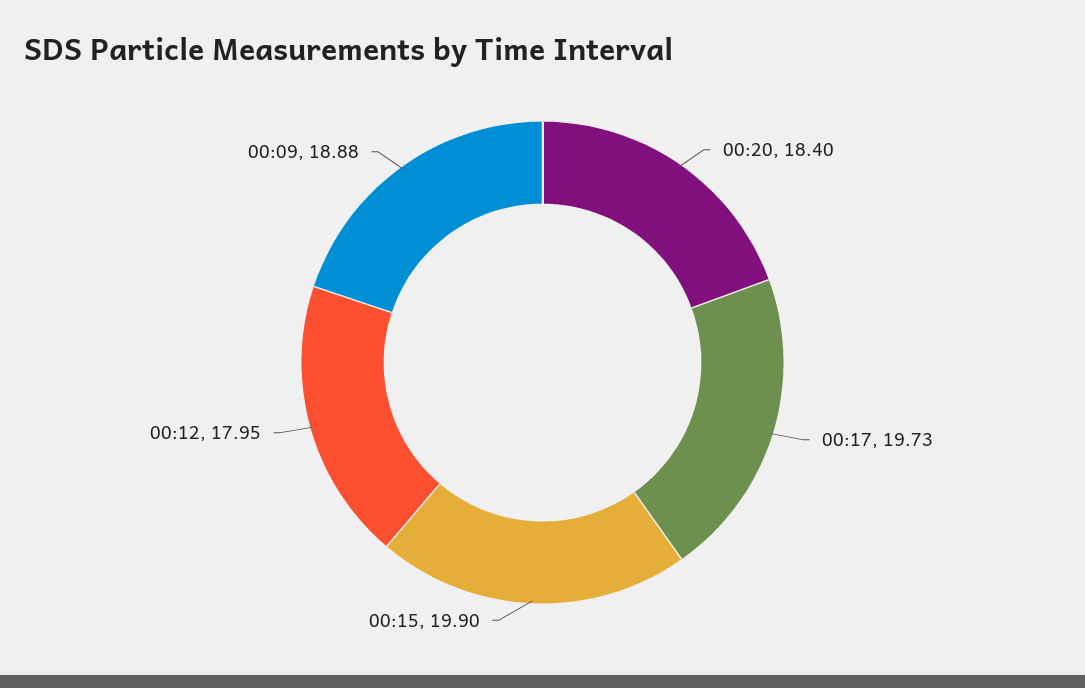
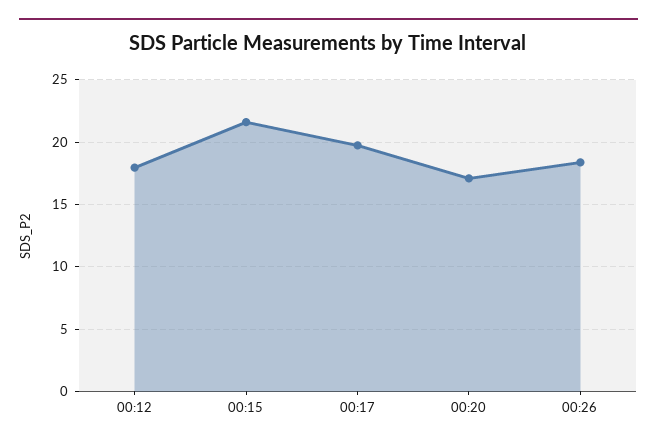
00:20: 18.4 -> 17
00:15: 19.9 -> 21.5
00:09: 18.88 -> none
00:26: none -> 18.5

